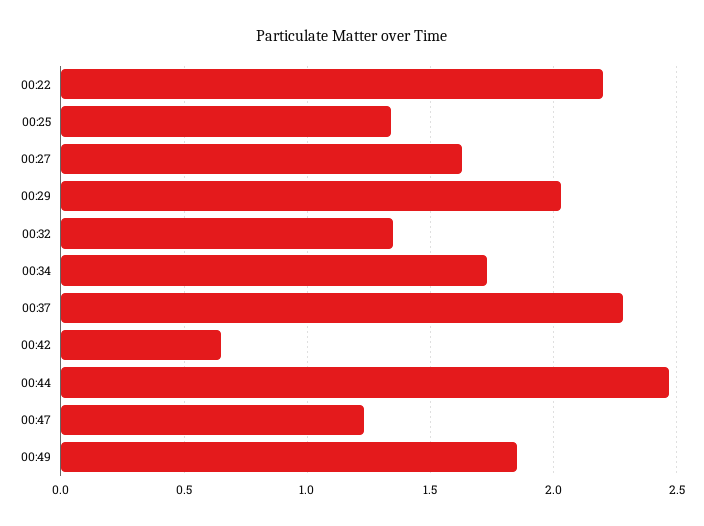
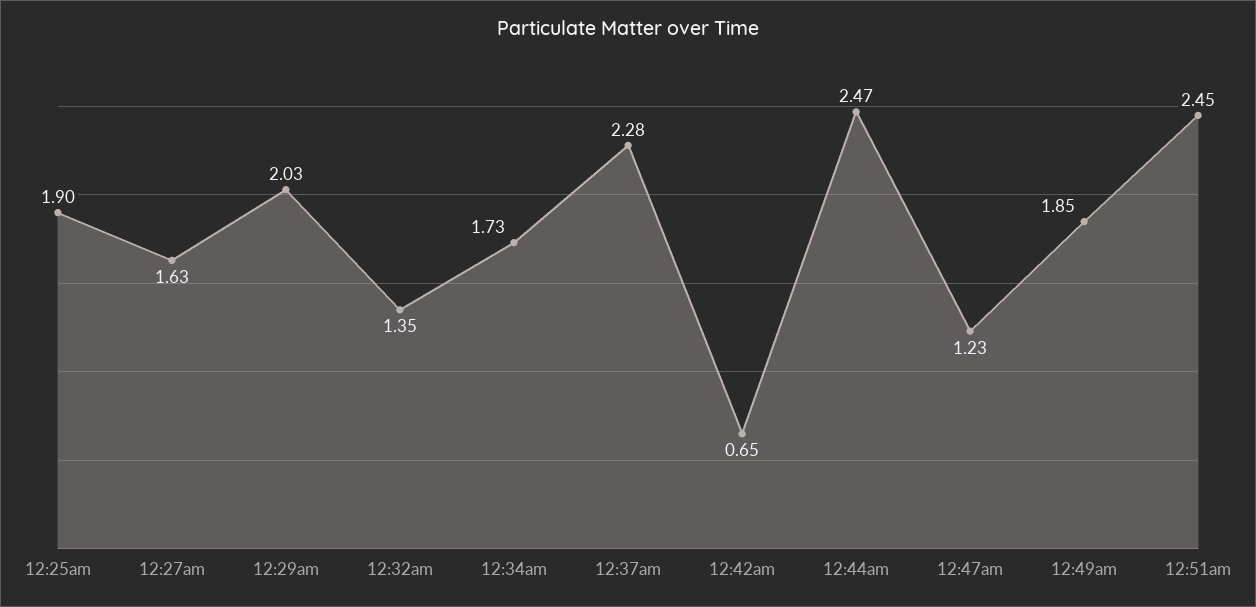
00:22: 2.2 -> none
00:25: 1.35 -> 1.9
12:51am: none -> 2.45

